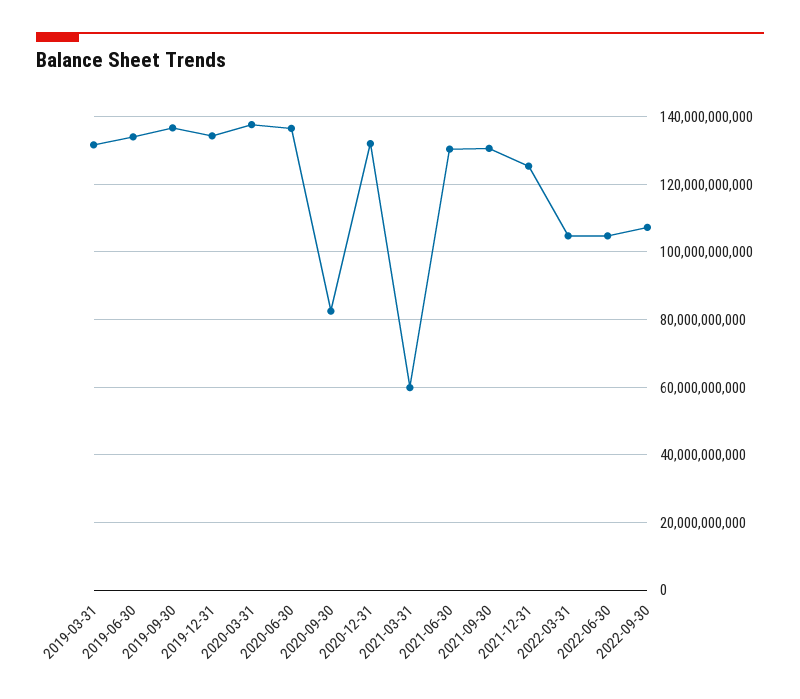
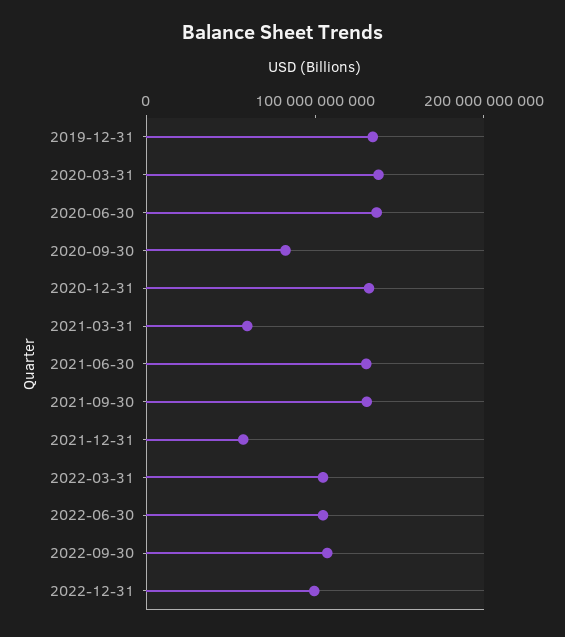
2019-03-31: 132000000000 -> none
2019-06-30: 134000000000 -> none
2019-09-30: 136000000000 -> none
2021-12-31: 126000000000 -> 60000000000
2022-12-31: none -> 100000000000

